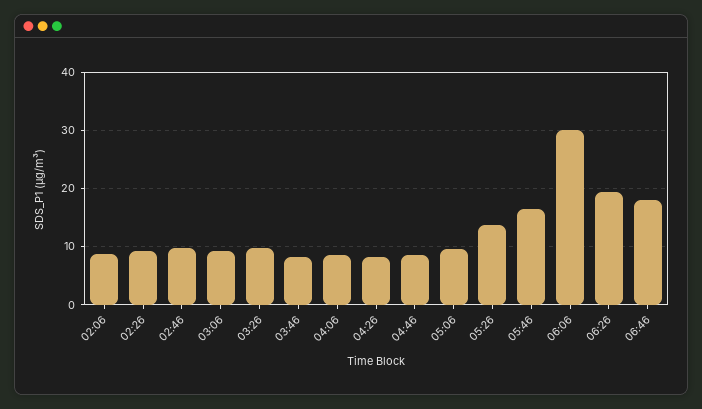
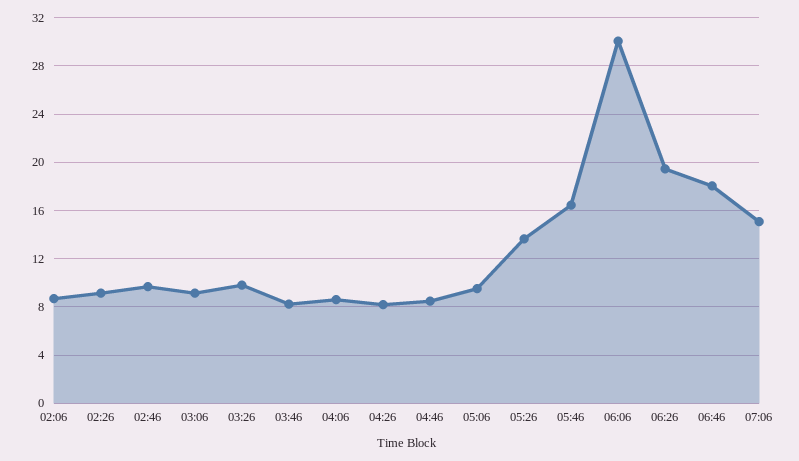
07:06: none -> 15

